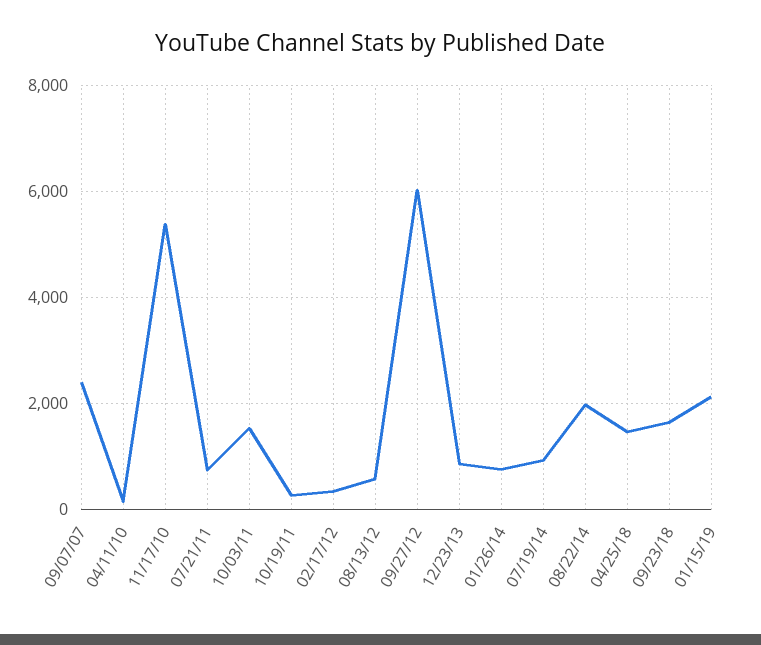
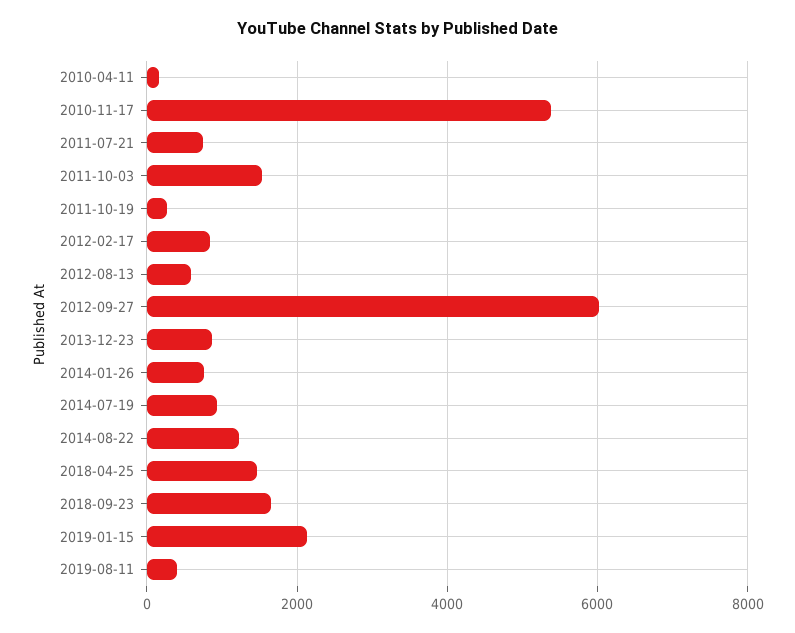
09/07/07: 2400 -> none
02/17/12: 400 -> 800
08/22/14: 2000 -> 1200
2019-08-11: none -> 400

